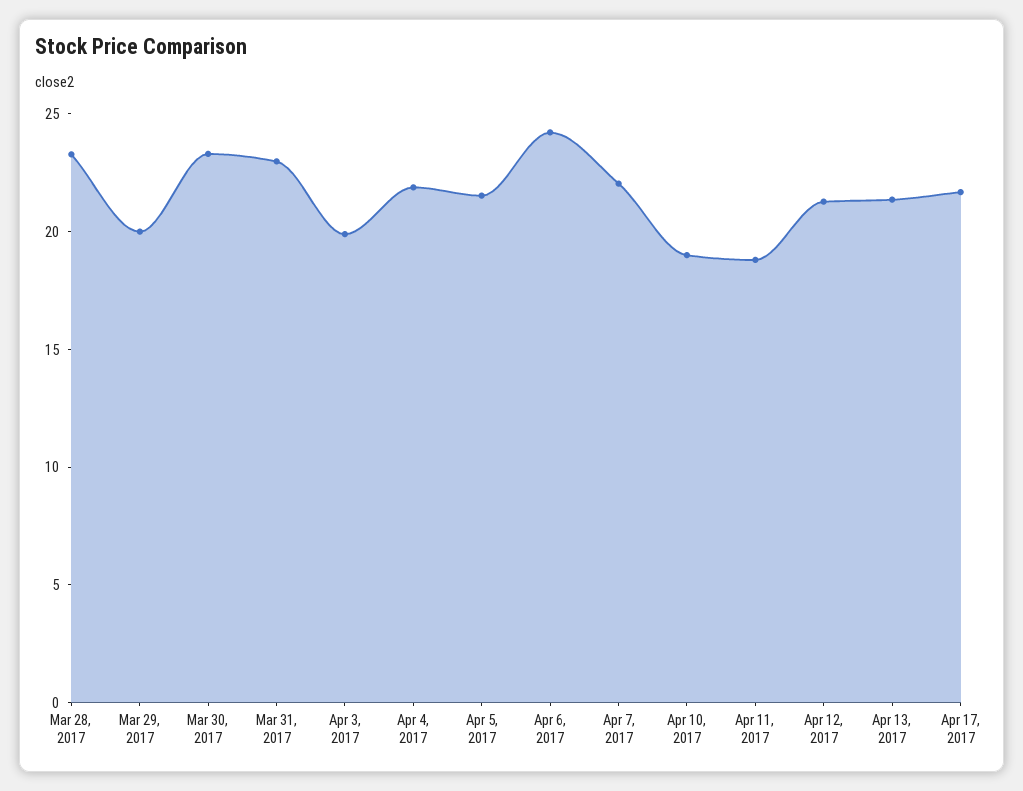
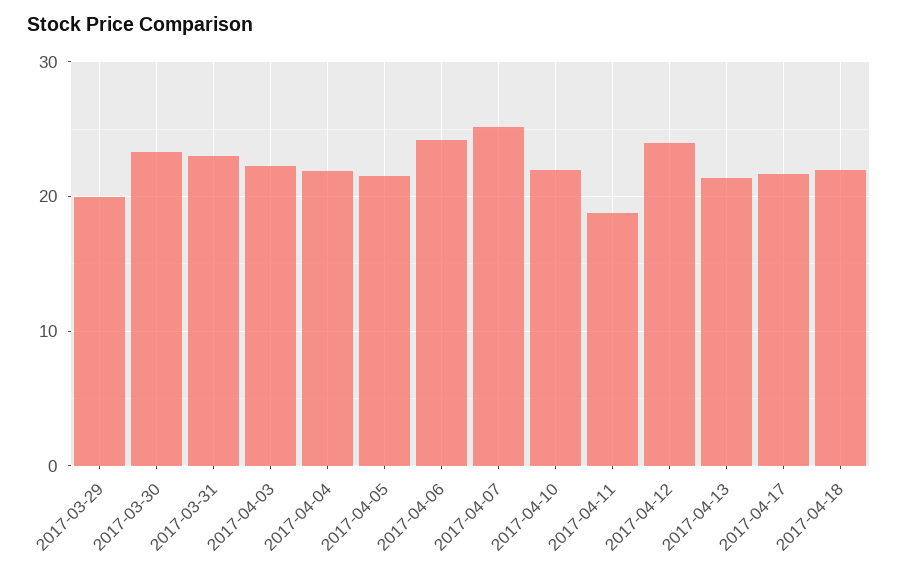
Mar 28, 2017: 23 -> none
Apr 3, 2017: 20 -> 22
Apr 7, 2017: 22 -> 25
Apr 10, 2017: 19 -> 22
Apr 12, 2017: 21 -> 24
2017-04-18: none -> 22

